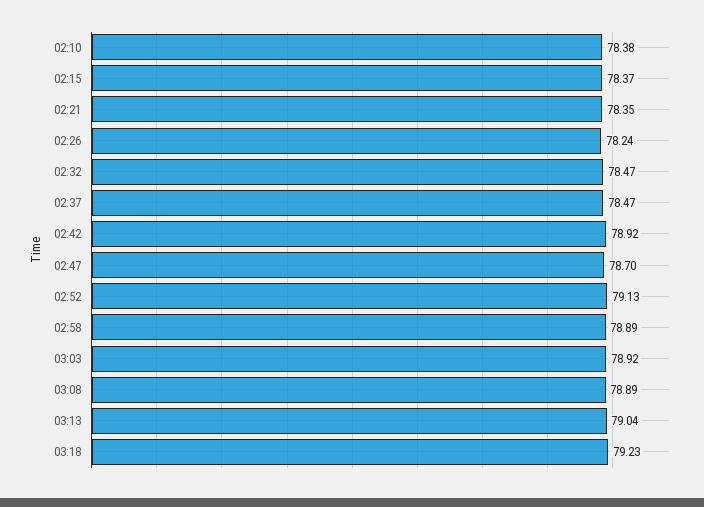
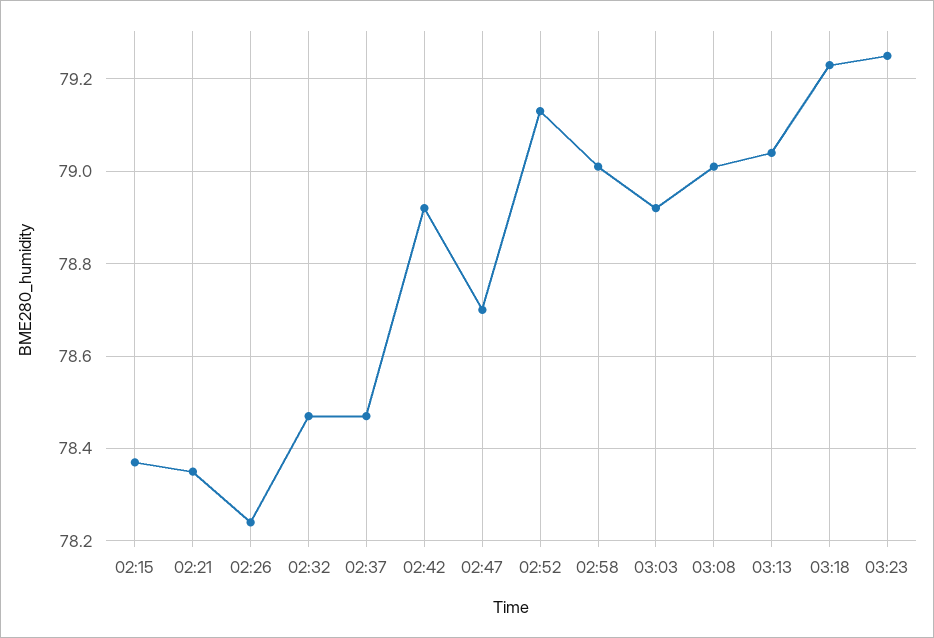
02:10: 78.38 -> none
02:58: 78.89 -> 79
03:08: 78.89 -> 79
03:23: none -> 79.25

